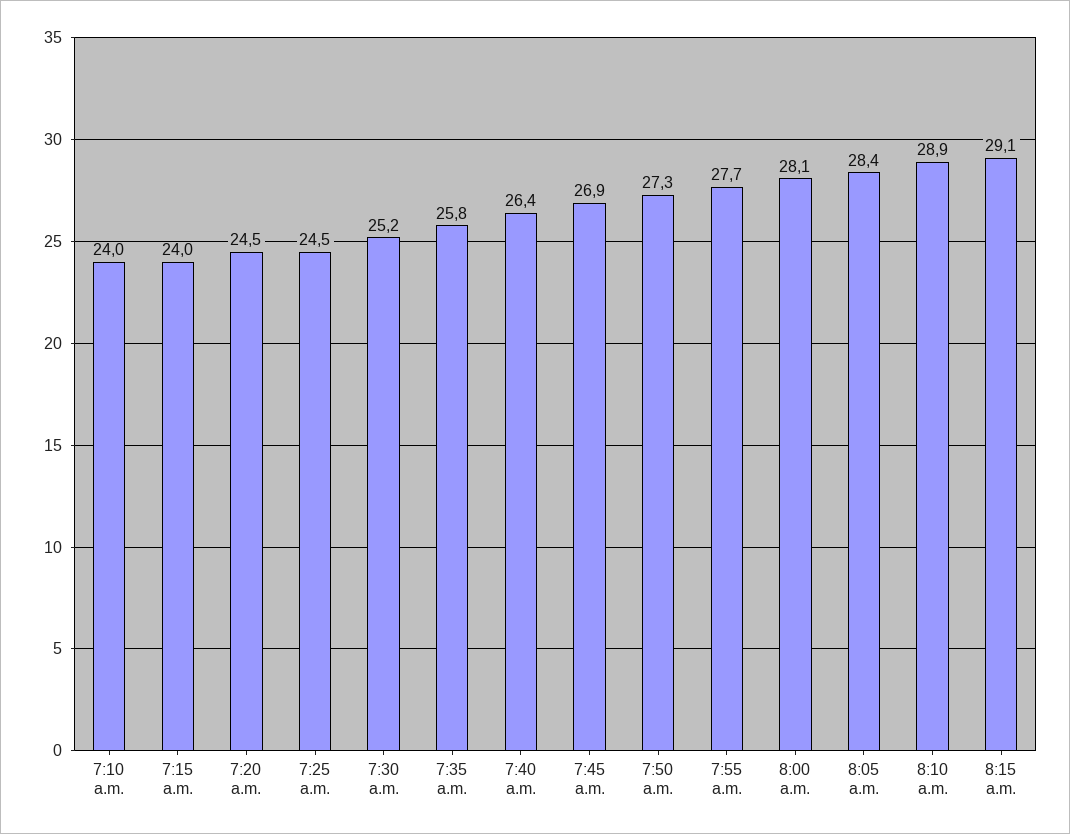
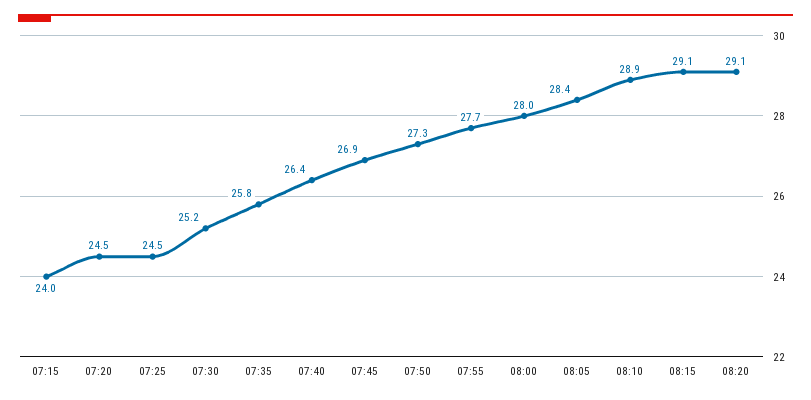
7:10 a.m.: 24 -> none
8:00 a.m.: 28.1 -> 28
08:20: none -> 29.1

